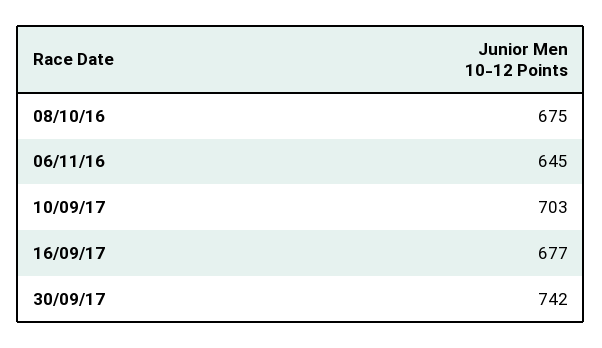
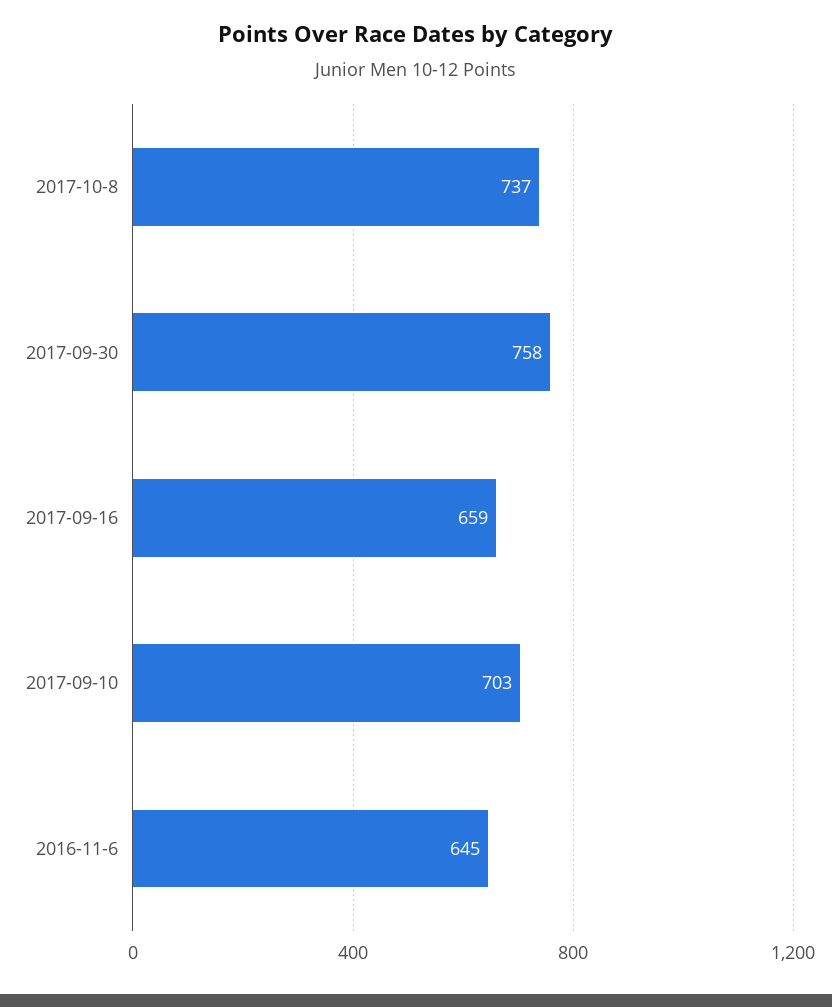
08/10/16: 675 -> none
16/09/17: 677 -> 659
30/09/17: 742 -> 758
2017-10-8: none -> 737

